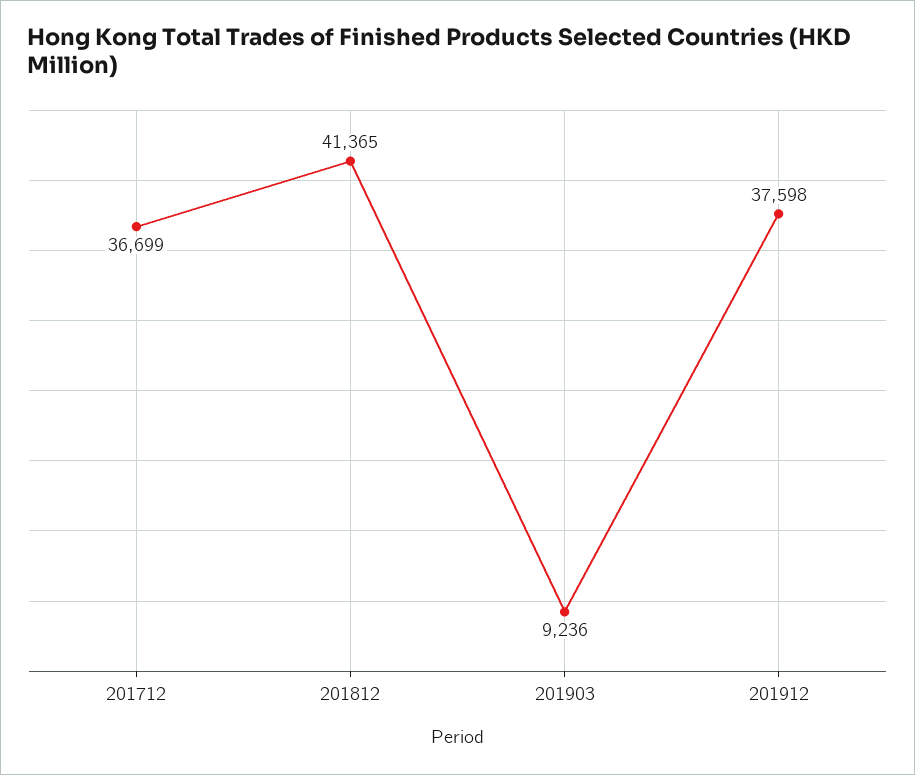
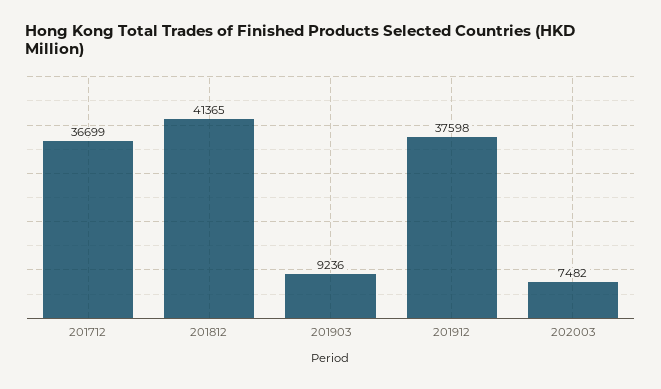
202003: none -> 7482

